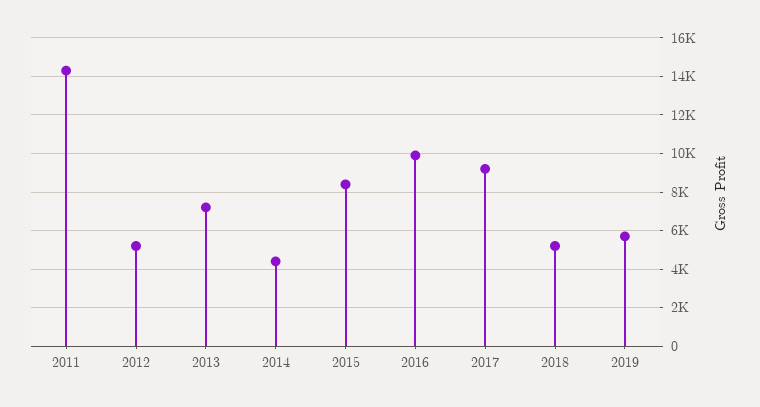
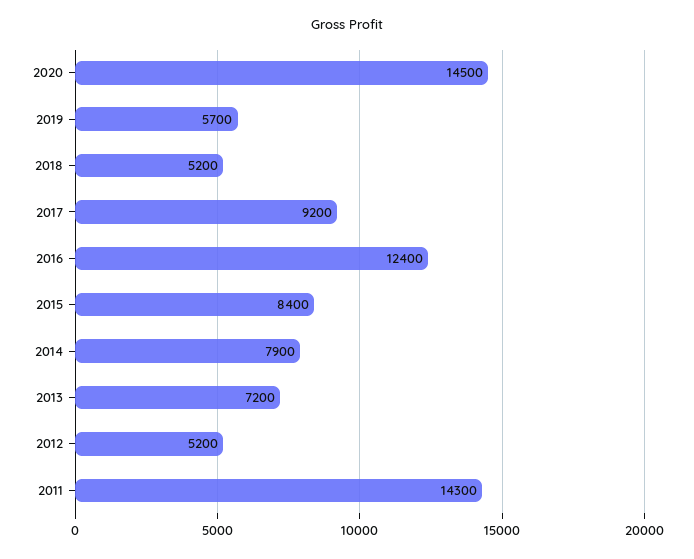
2014: 4500 -> 7900
2016: 10000 -> 12400
2020: none -> 14500

